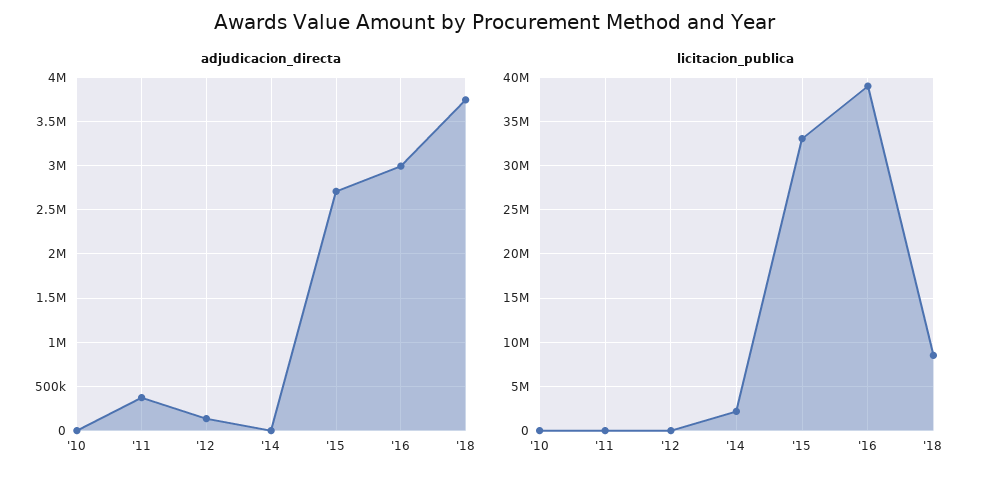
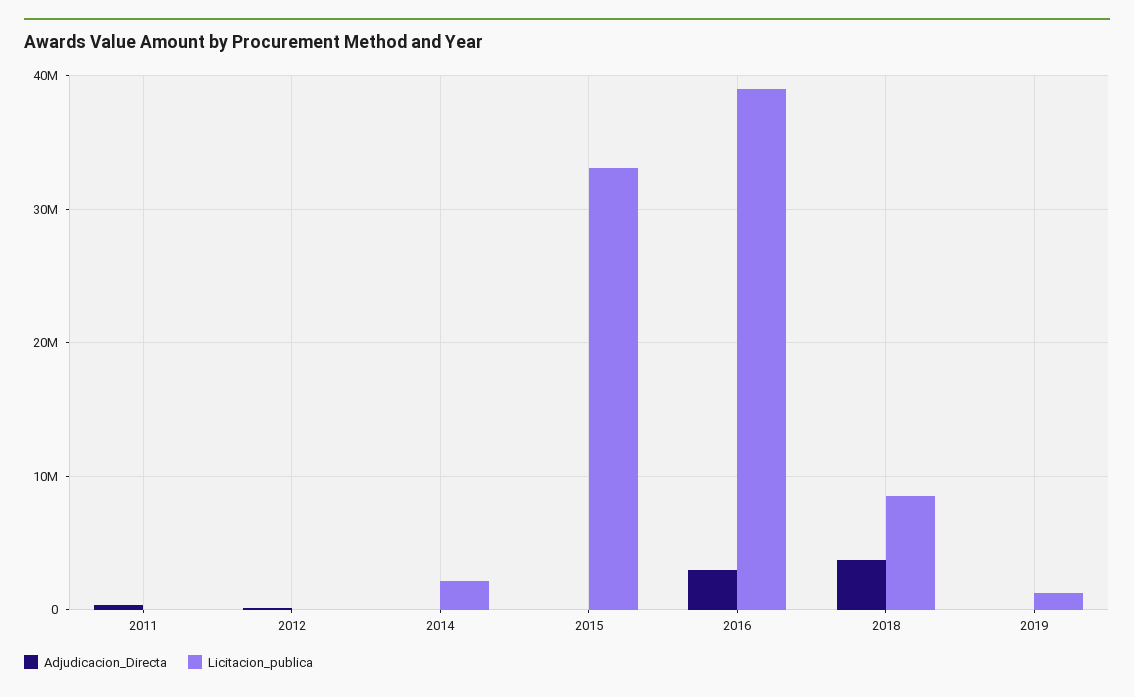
adjudicacion_directa, '10: 0 -> none
adjudicacion_directa, '15: 2700000 -> 0
licitacion_publica, '10: 0 -> none
adjudicacion_directa, 2019: none -> 0
licitacion_publica, 2019: none -> 1000000

